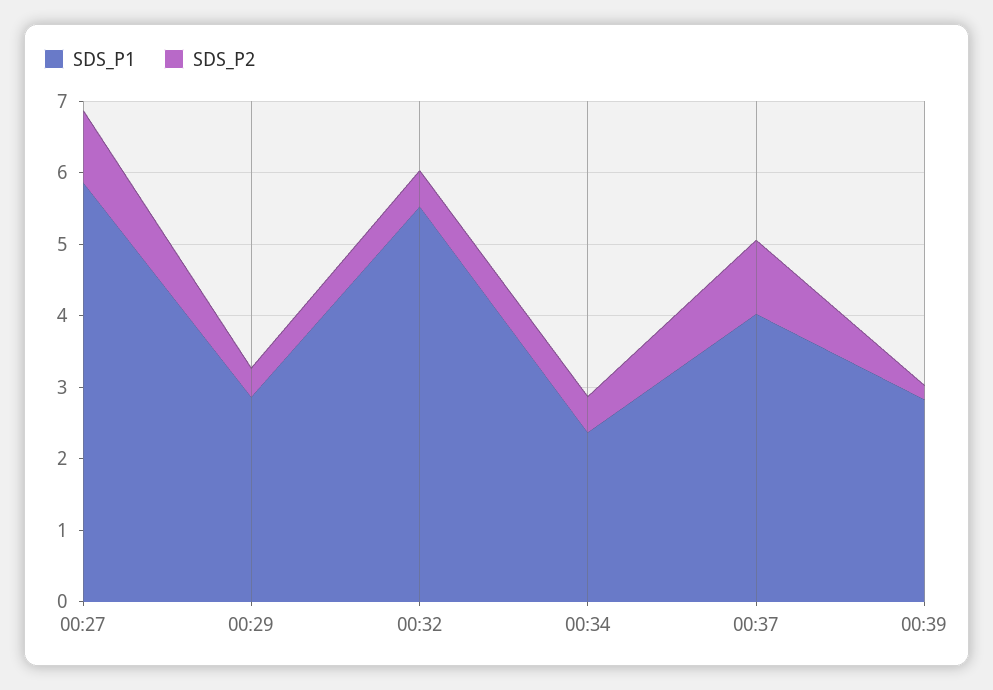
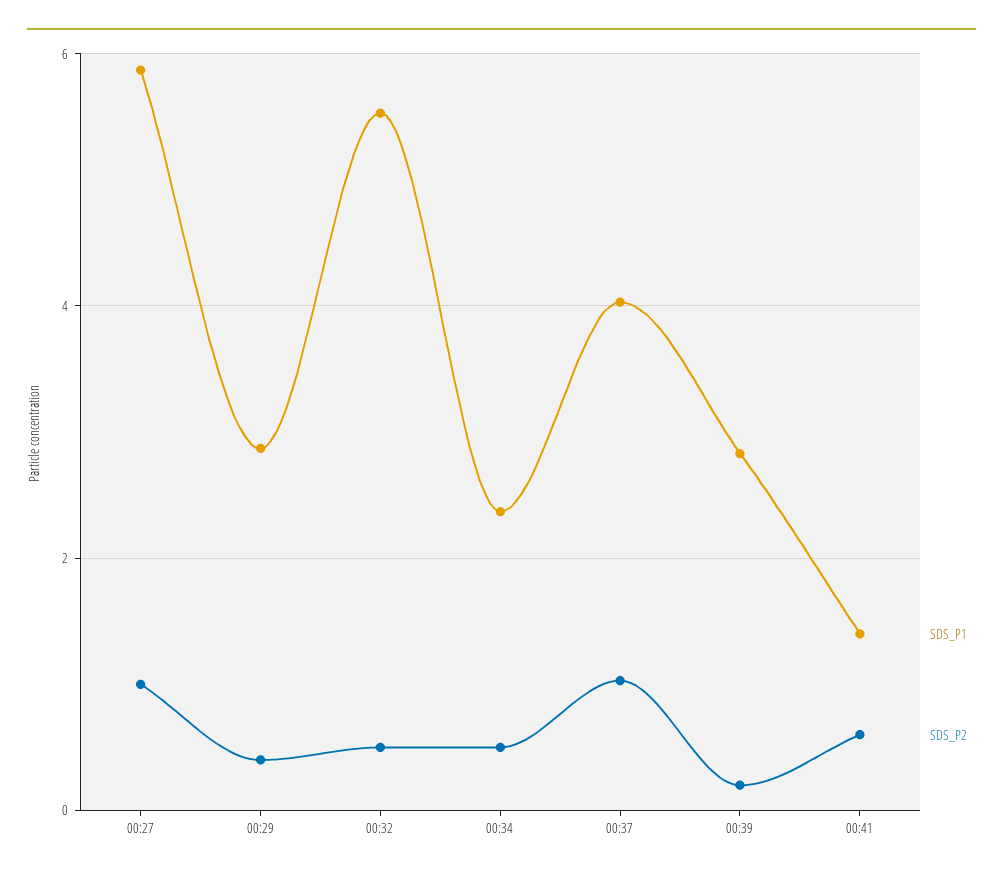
SDS_P1, 00:41: none -> 1.4
SDS_P2, 00:41: none -> 0.6

